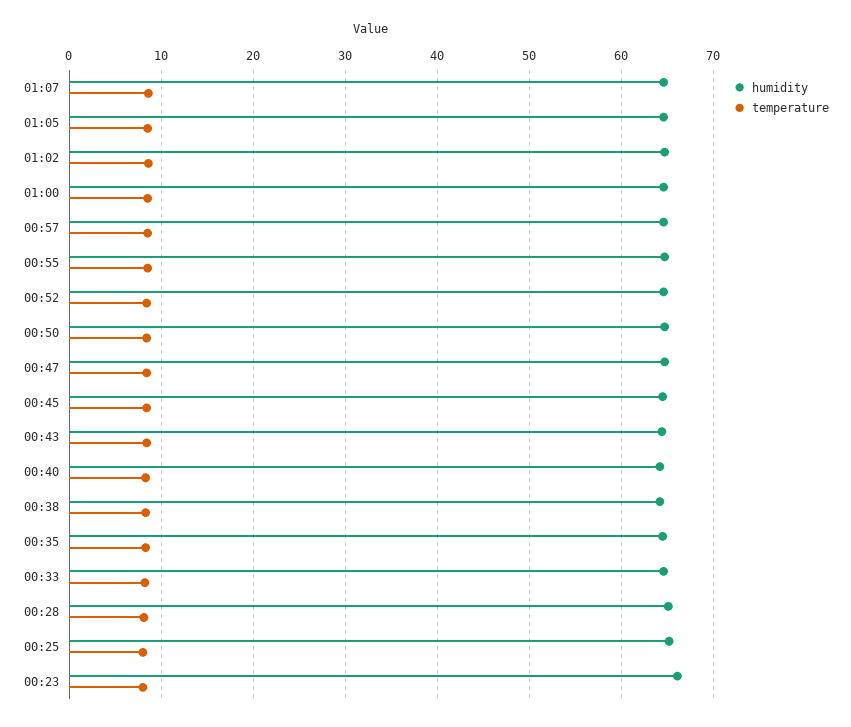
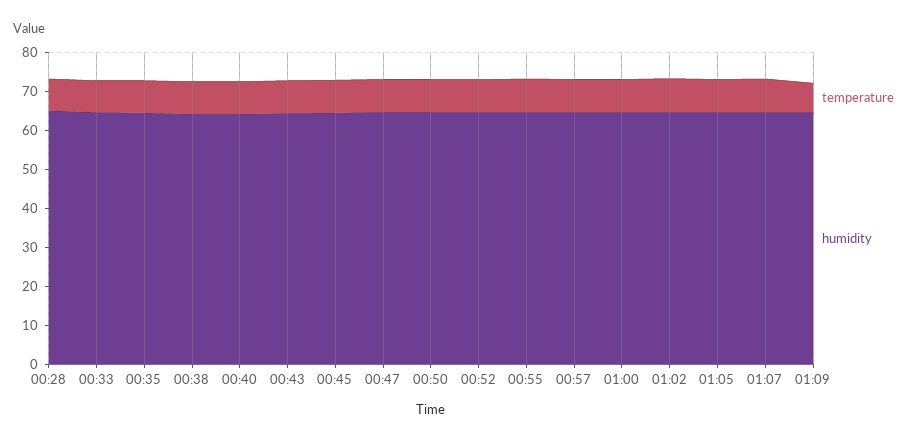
humidity, 00:25: 65 -> none
temperature, 00:25: 8 -> none
humidity, 00:23: 66 -> none
temperature, 00:23: 8 -> none
temperature, 01:09: none -> 7.5
humidity, 01:09: none -> 65

